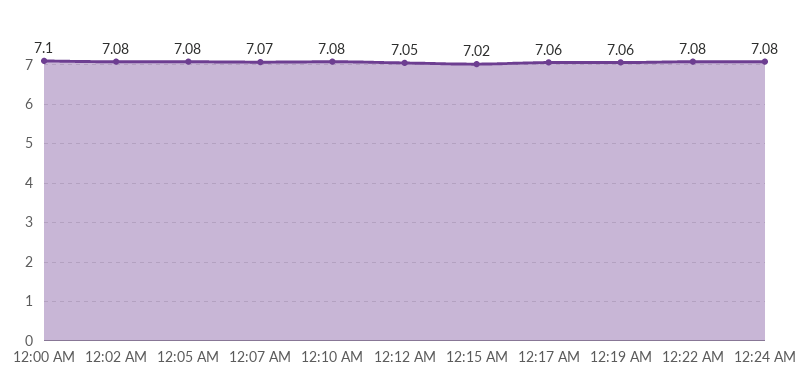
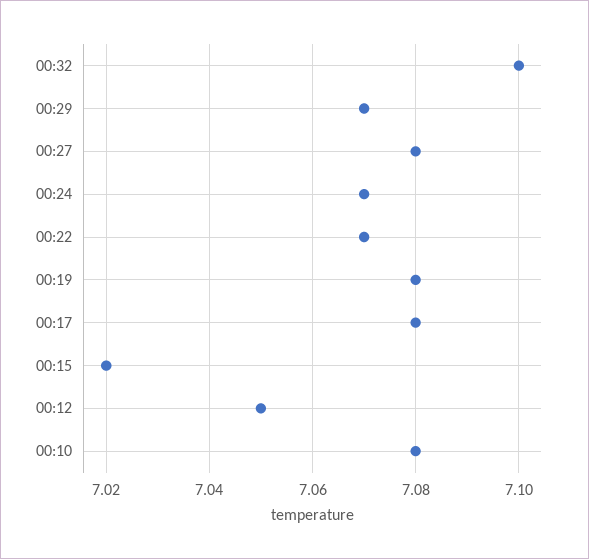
12:00 AM: 7.1 -> none
12:02 AM: 7.08 -> none
12:05 AM: 7.08 -> none
12:07 AM: 7.07 -> none
12:17 AM: 7.06 -> 7.08
12:19 AM: 7.06 -> 7.08
12:22 AM: 7.08 -> 7.07
12:24 AM: 7.08 -> 7.07
00:32: none -> 7.1
00:29: none -> 7.07
00:27: none -> 7.08

